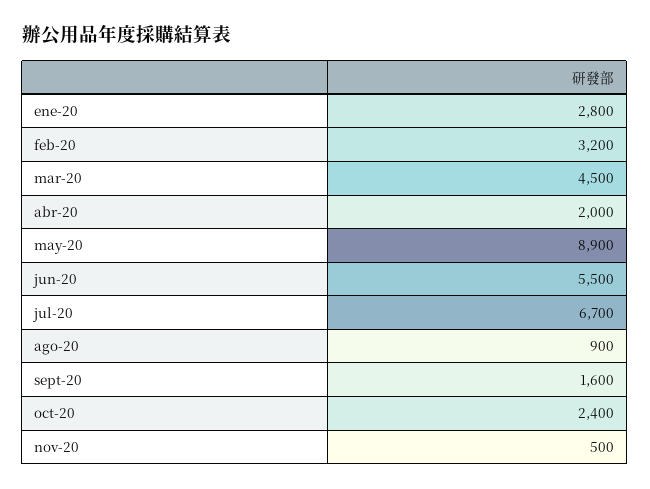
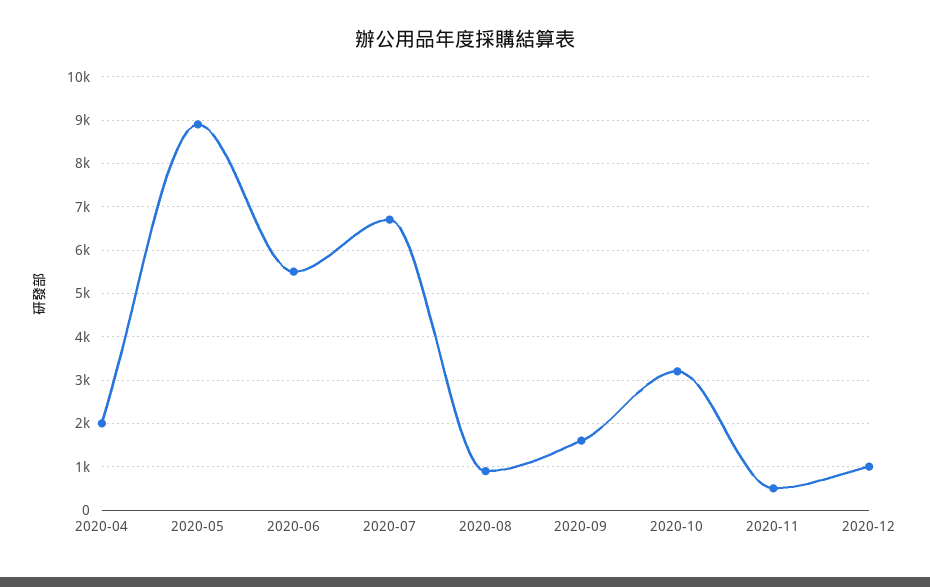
ene-20: 2800 -> none
feb-20: 3200 -> none
mar-20: 4500 -> none
oct-20: 2400 -> 3200
2020-12: none -> 1000

